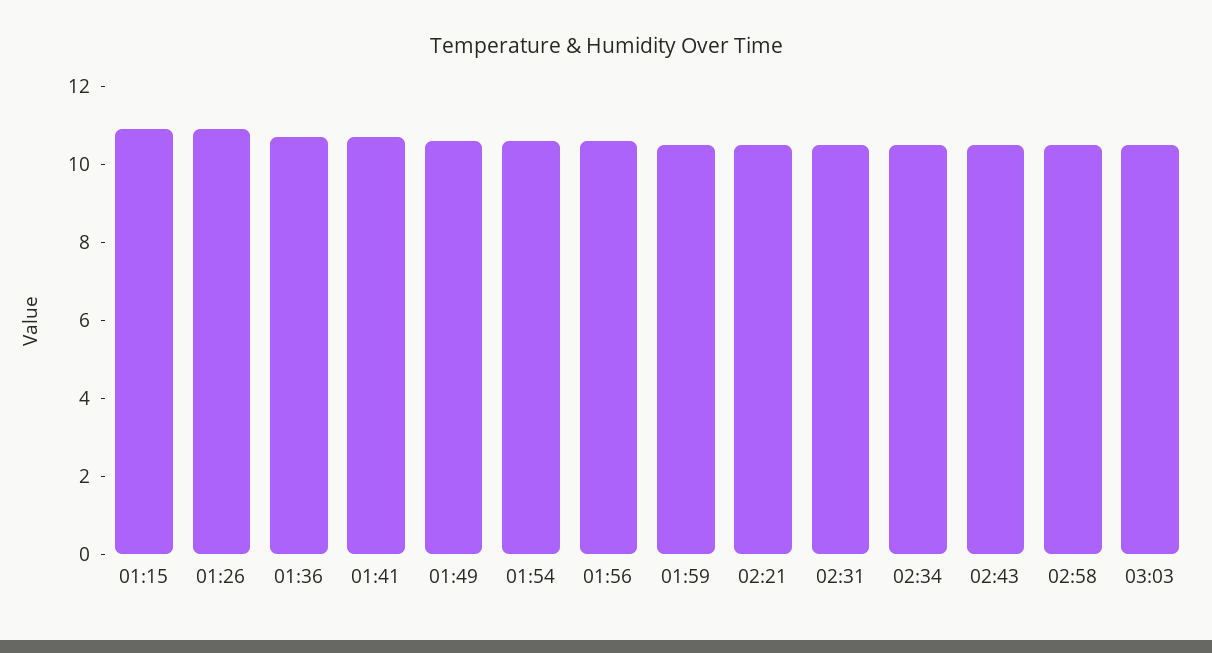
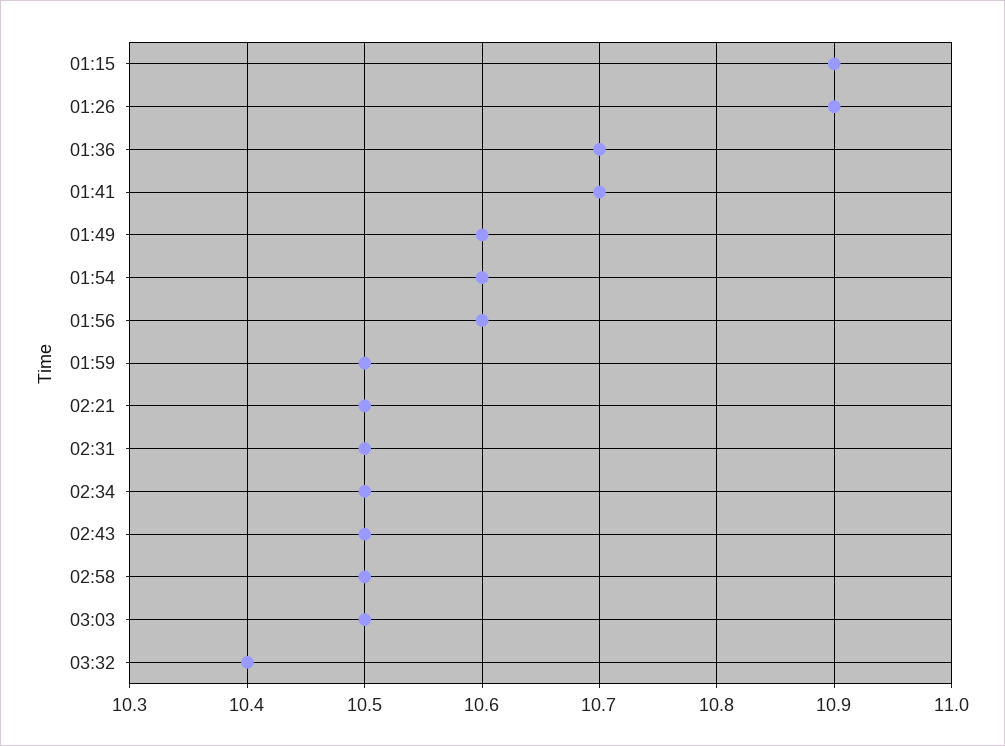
03:32: none -> 10.4

